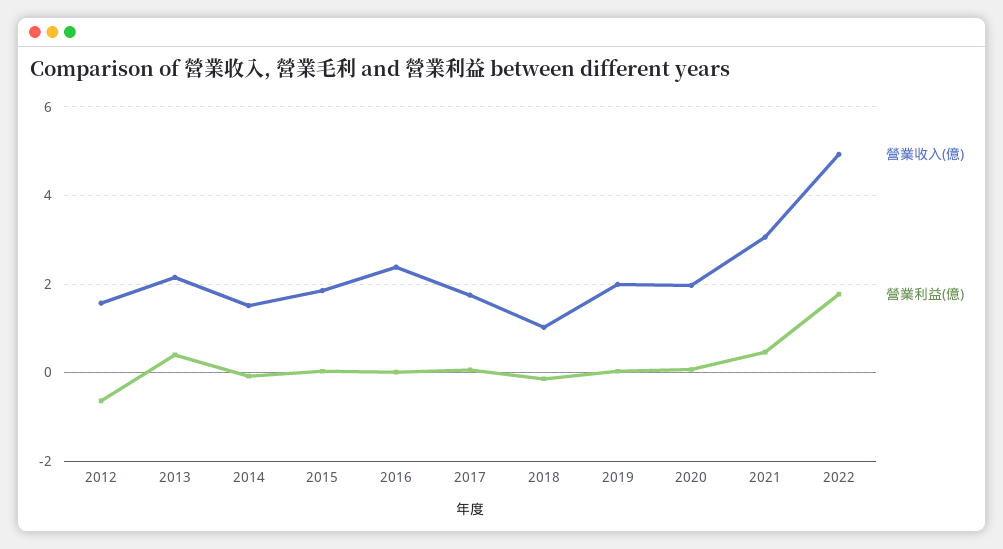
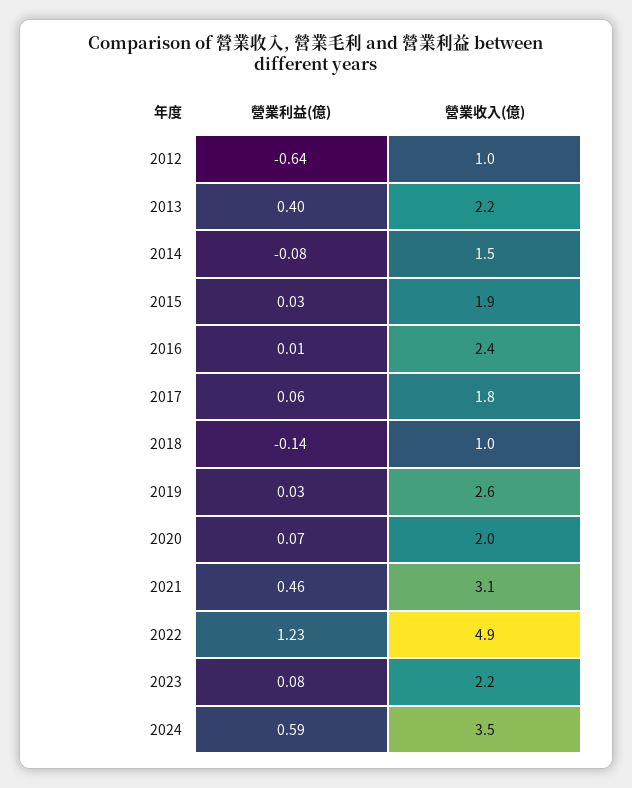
營業收入(億), 2012: 1.6 -> 1
營業收入(億), 2019: 2 -> 2.6
營業利益(億), 2022: 1.8 -> 1.23
營業利益(億), 2023: none -> 0.08
營業收入(億), 2023: none -> 2.2
營業利益(億), 2024: none -> 0.59
營業收入(億), 2024: none -> 3.5

